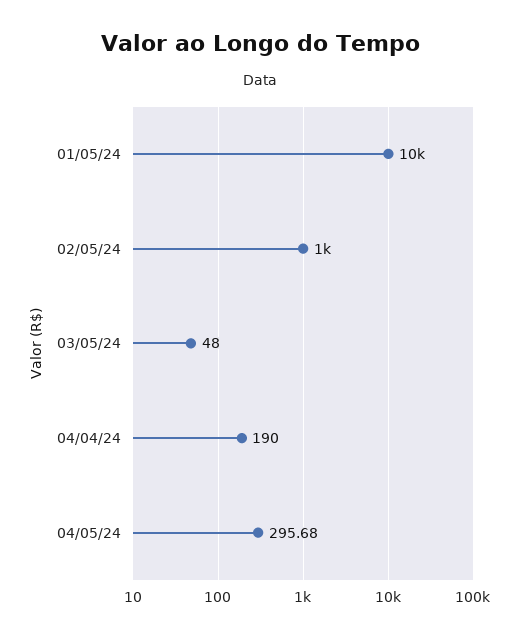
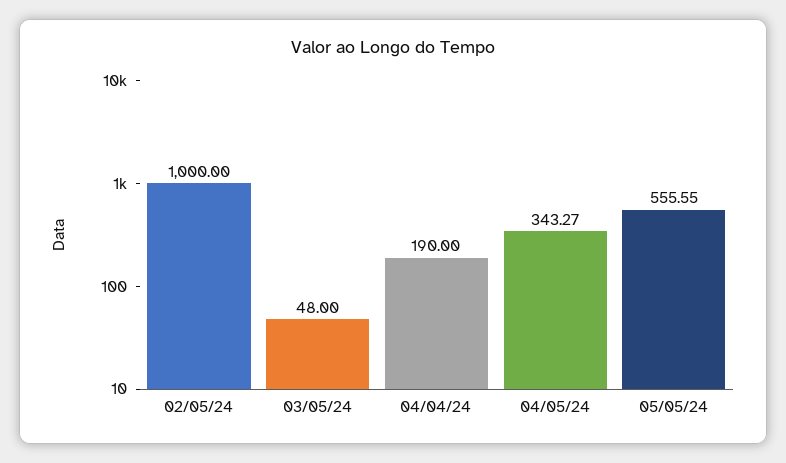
01/05/24: 10000 -> none
04/05/24: 295.68 -> 343.27
05/05/24: none -> 555.55

